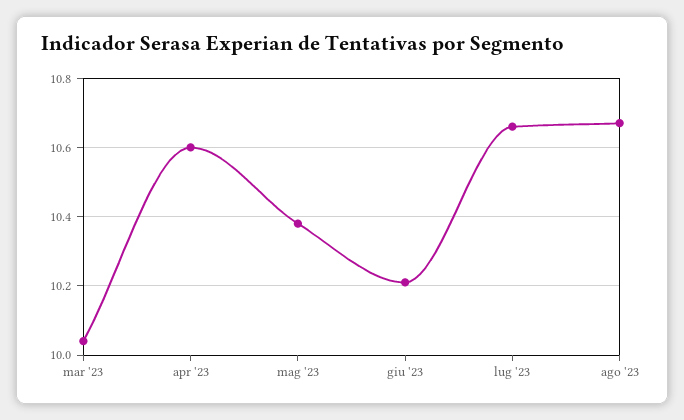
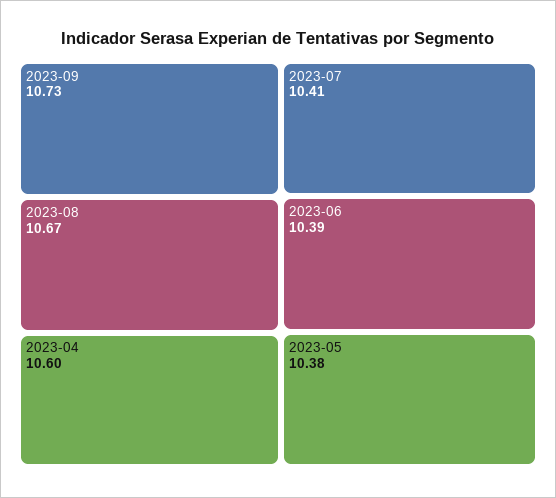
mar '23: 10.05 -> none
giu '23: 10.2 -> 10.39
lug '23: 10.65 -> 10.41
2023-09: none -> 10.73

